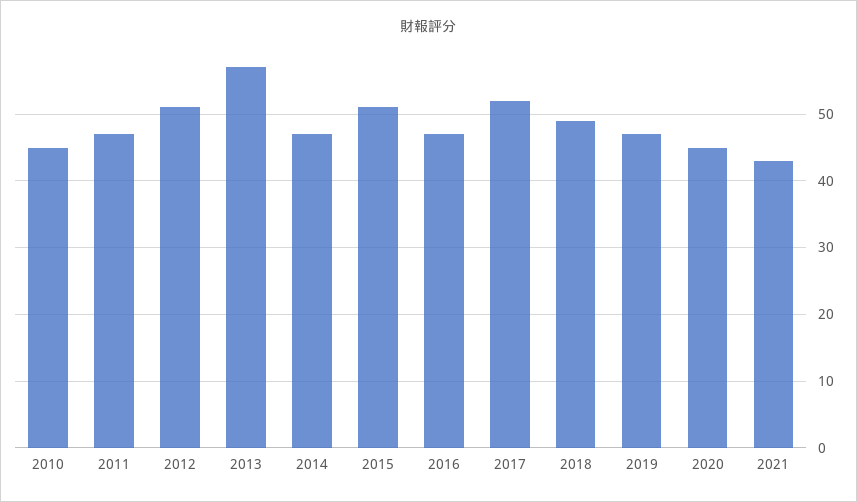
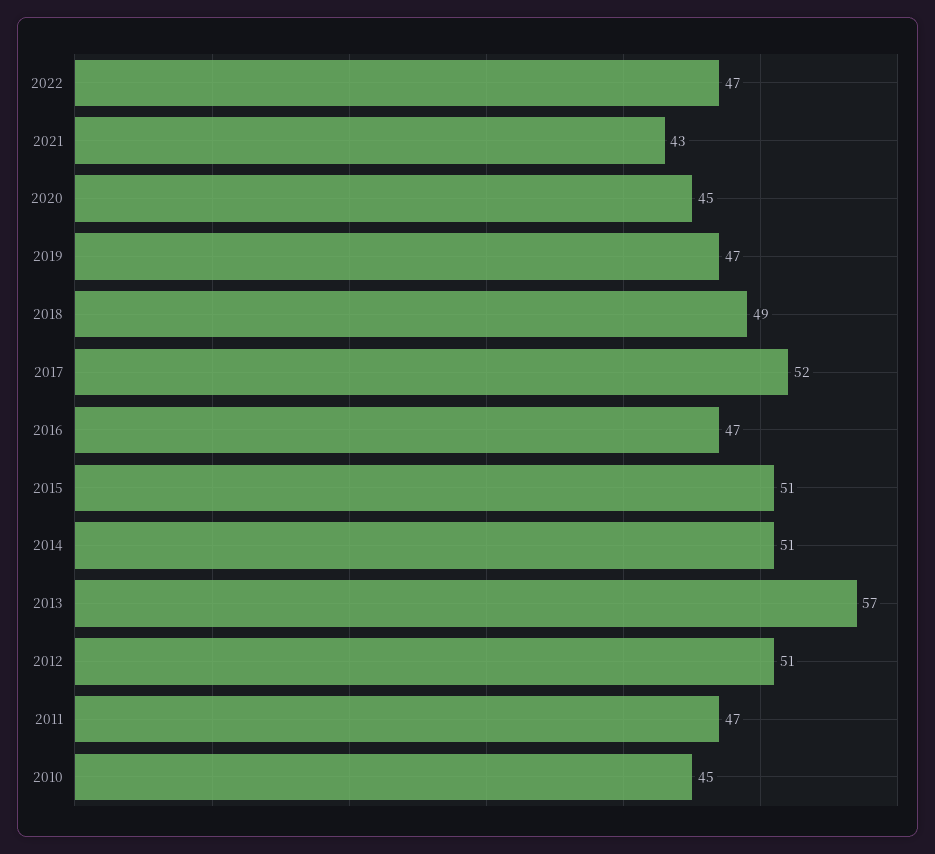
2014: 47 -> 51
2022: none -> 47

